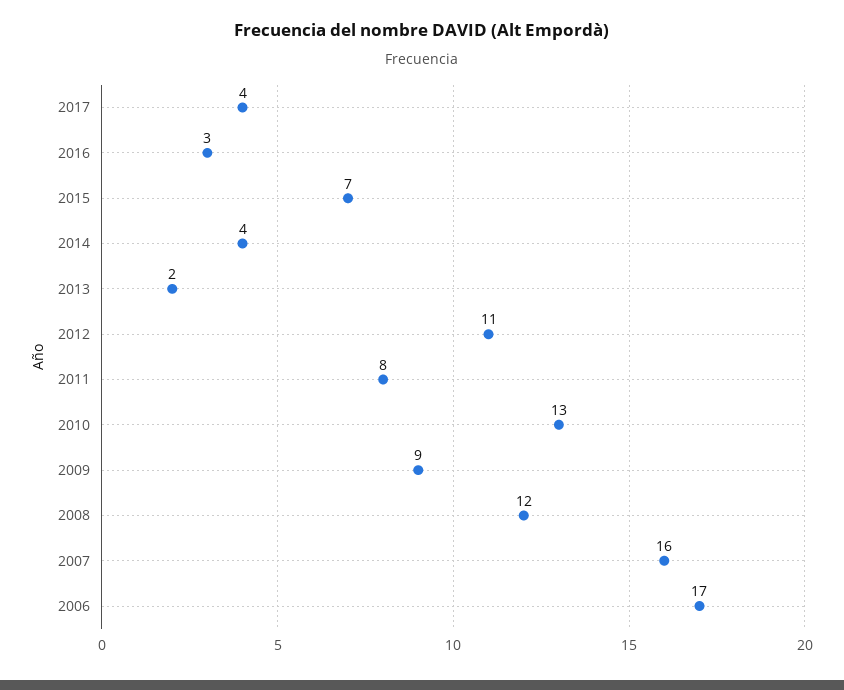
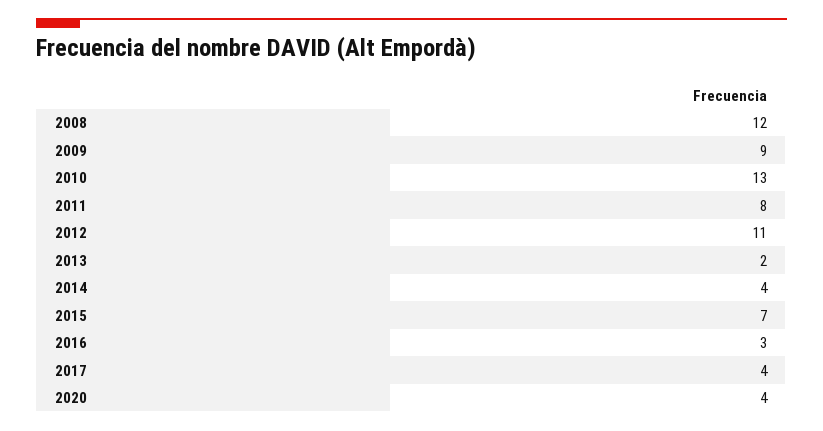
2007: 16 -> none
2006: 17 -> none
2020: none -> 4

